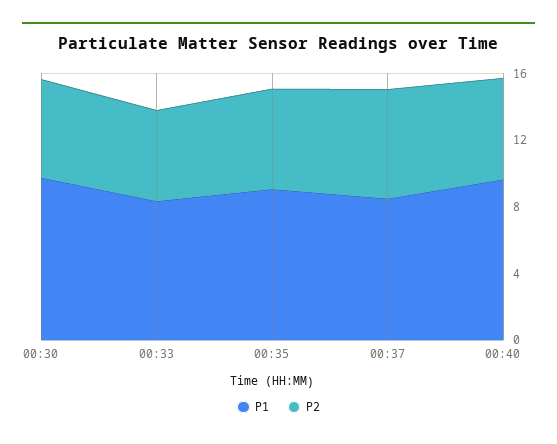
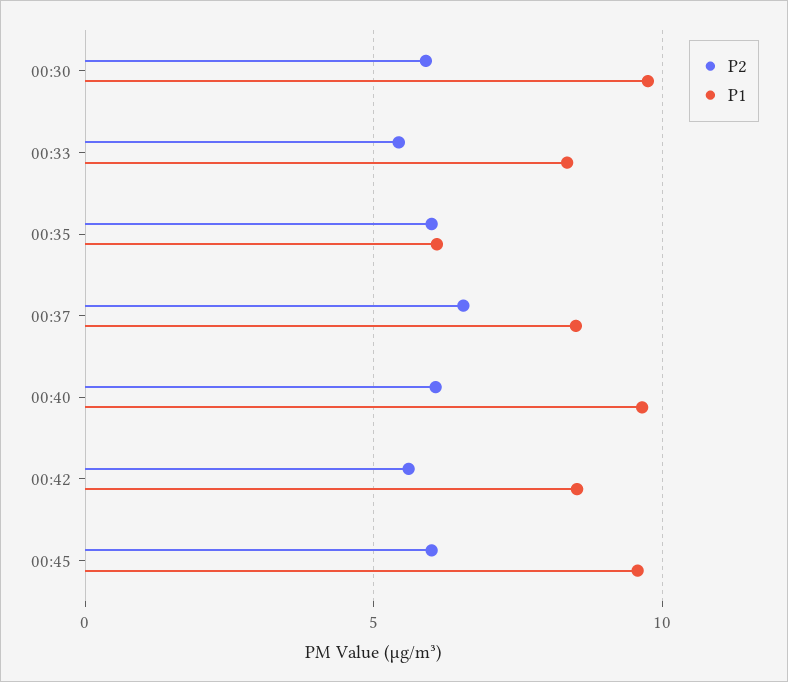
P1, 00:35: 9 -> 6
P2, 00:42: none -> 5.5
P1, 00:42: none -> 8.5
P2, 00:45: none -> 6
P1, 00:45: none -> 9.5

